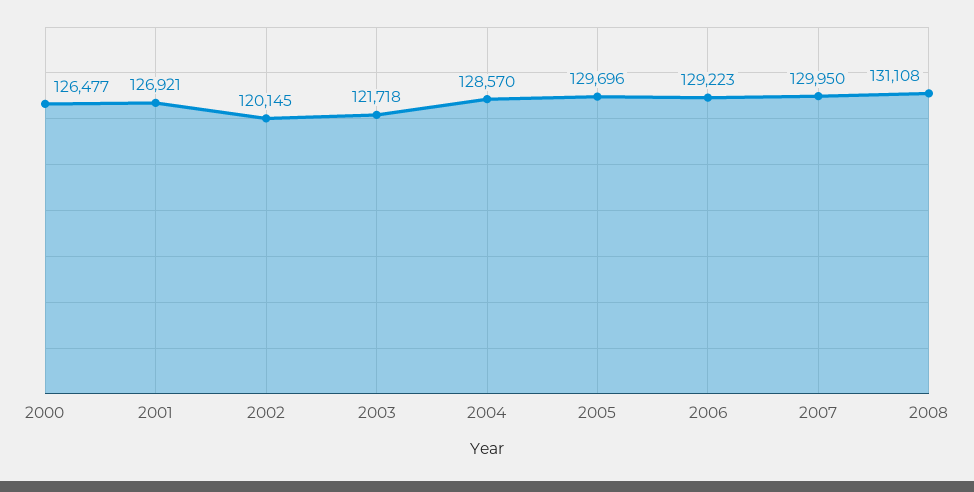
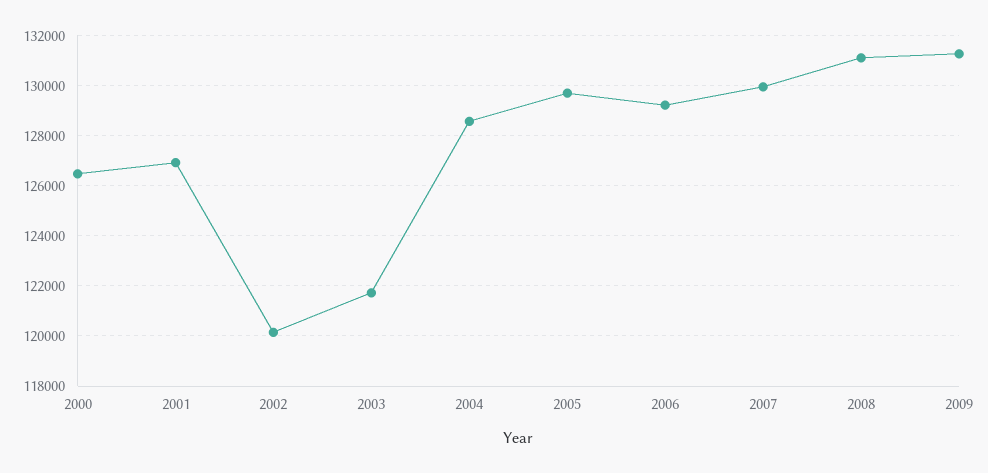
2009: none -> 131250

